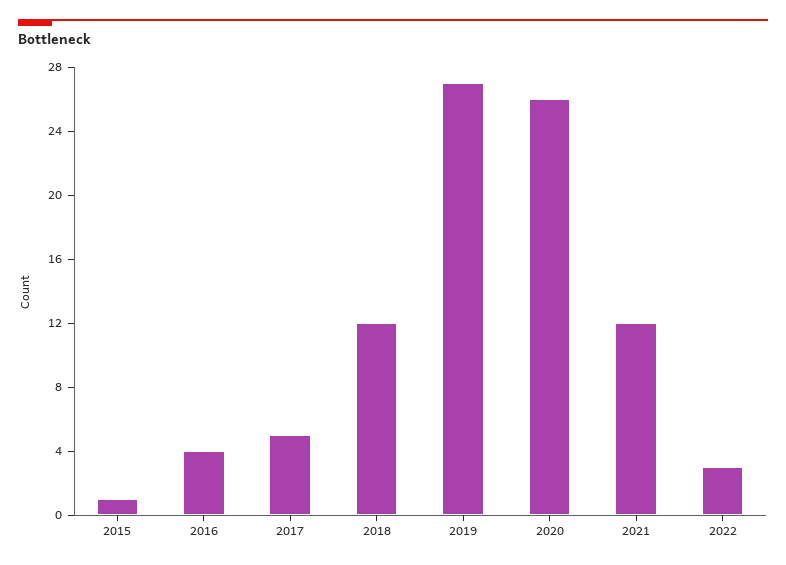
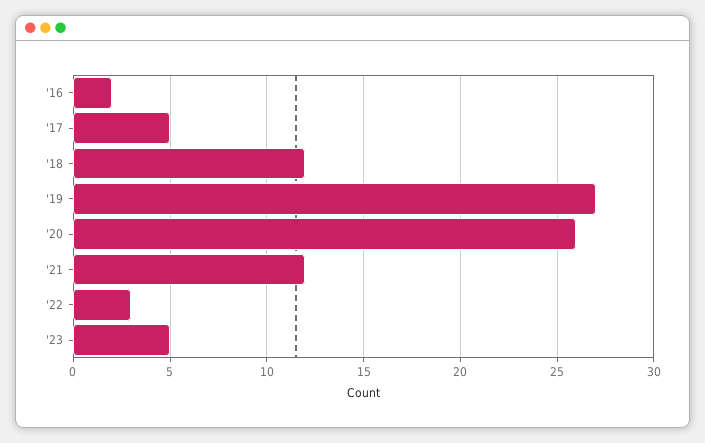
2015: 1 -> none
2016: 4 -> 2
'23: none -> 5

